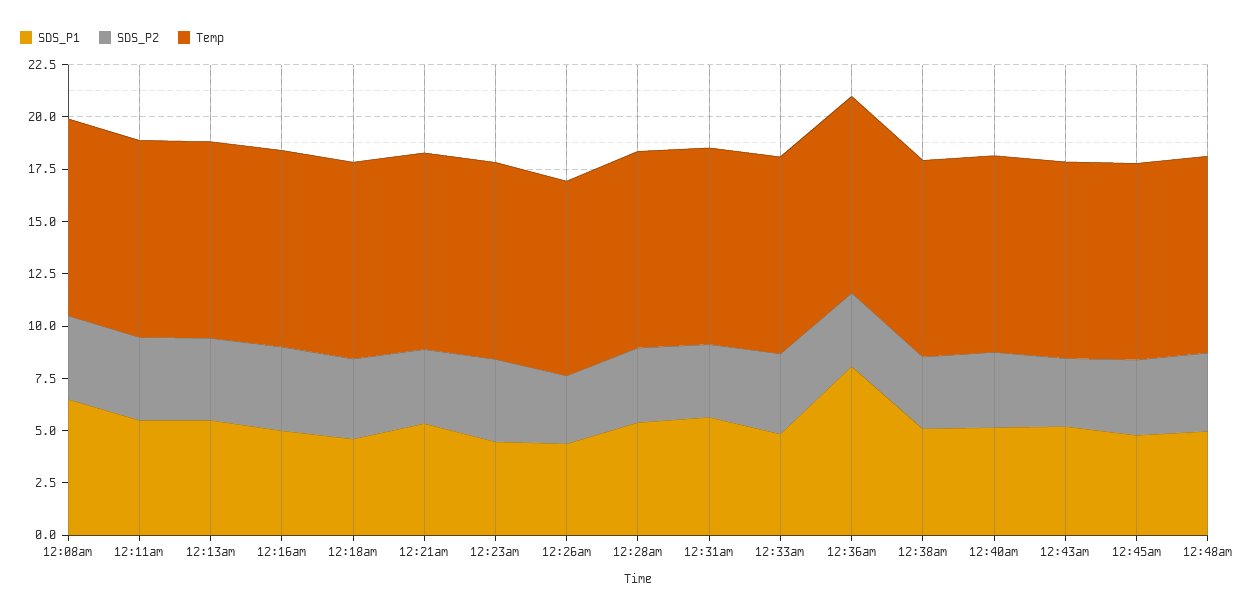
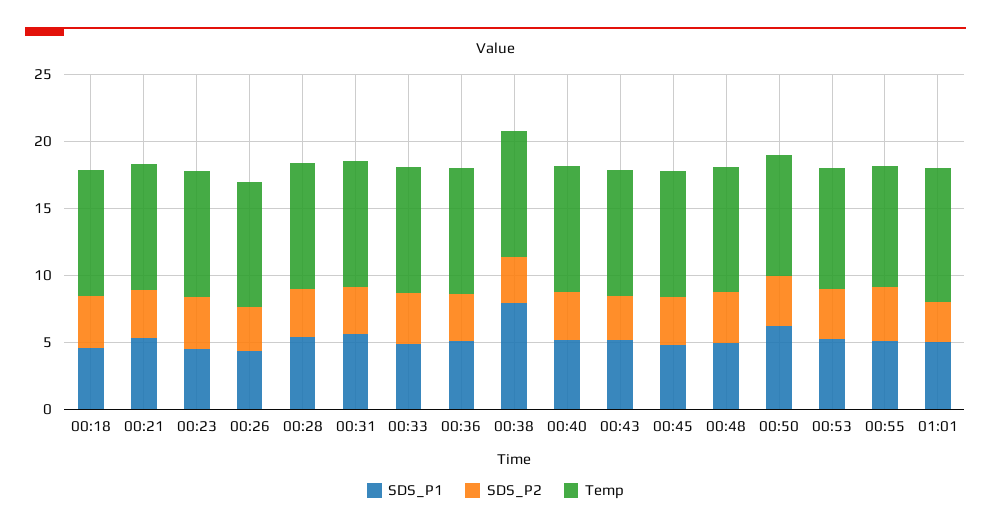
SDS_P1, 12:08am: 6.5 -> none
SDS_P2, 12:08am: 4 -> none
Temp, 12:08am: 9.5 -> none
SDS_P1, 12:11am: 5.5 -> none
SDS_P2, 12:11am: 4 -> none
Temp, 12:11am: 9.5 -> none
SDS_P1, 12:13am: 5.5 -> none
SDS_P2, 12:13am: 4 -> none
Temp, 12:13am: 9.5 -> none
SDS_P1, 12:16am: 5 -> none
SDS_P2, 12:16am: 4 -> none
Temp, 12:16am: 9.5 -> none
SDS_P1, 12:36am: 8 -> 5
SDS_P1, 12:38am: 5 -> 8
SDS_P1, 00:50: none -> 6
SDS_P2, 00:50: none -> 4
Temp, 00:50: none -> 9
SDS_P1, 00:53: none -> 5
SDS_P2, 00:53: none -> 4
Temp, 00:53: none -> 9
SDS_P1, 00:55: none -> 5
SDS_P2, 00:55: none -> 4
Temp, 00:55: none -> 9
SDS_P1, 01:01: none -> 5
SDS_P2, 01:01: none -> 3
Temp, 01:01: none -> 10

